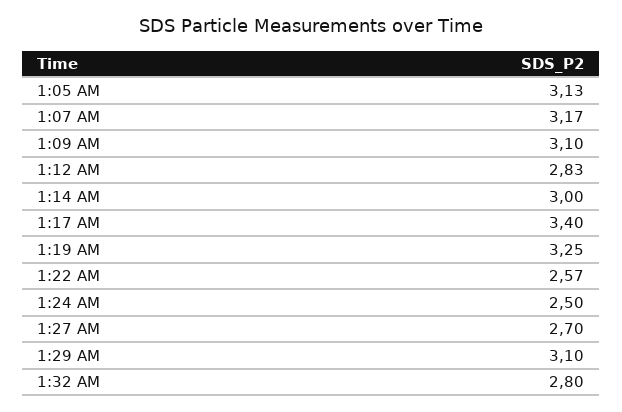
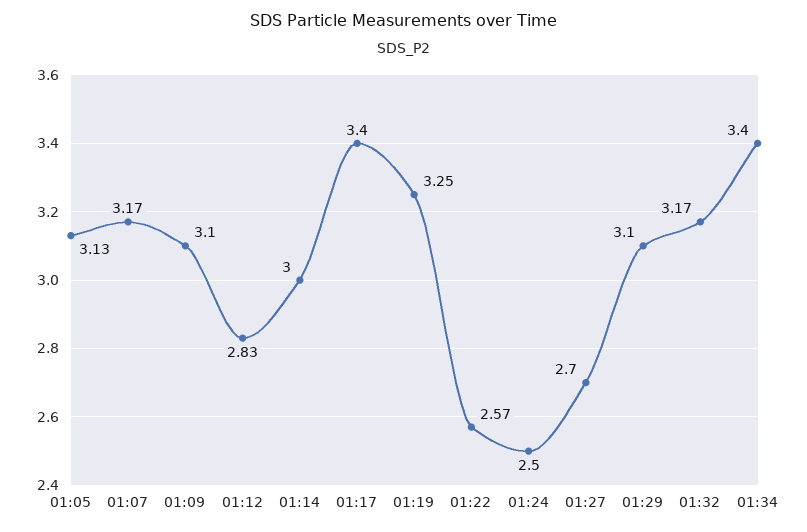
1:32 AM: 2.8 -> 3.17
01:34: none -> 3.4

